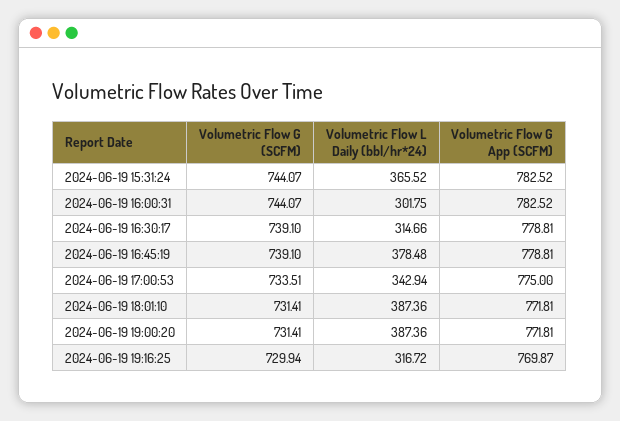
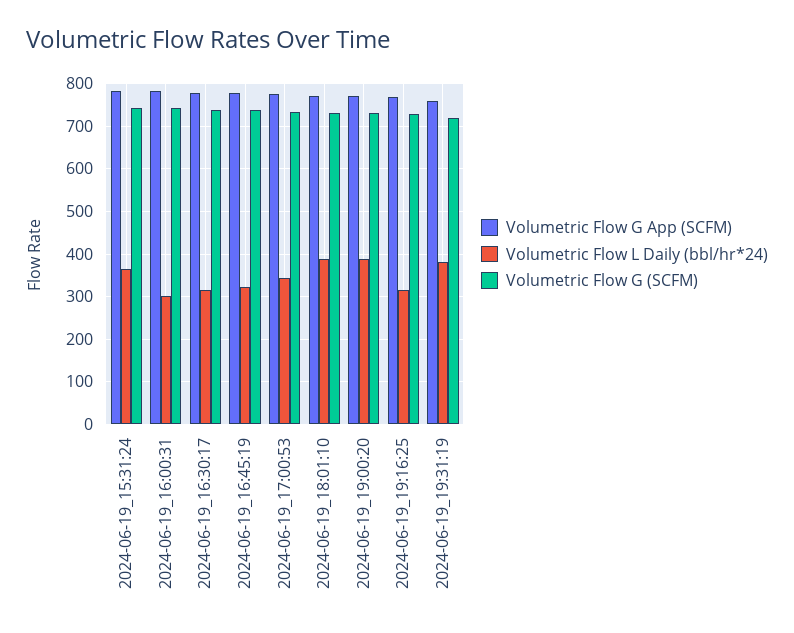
Volumetric Flow L Daily (bbl/hr*24), 2024-06-19 16:45:19: 378.48 -> 320
Volumetric Flow G App (SCFM), 2024-06-19_19:31:19: none -> 760
Volumetric Flow L Daily (bbl/hr*24), 2024-06-19_19:31:19: none -> 380
Volumetric Flow G (SCFM), 2024-06-19_19:31:19: none -> 720

